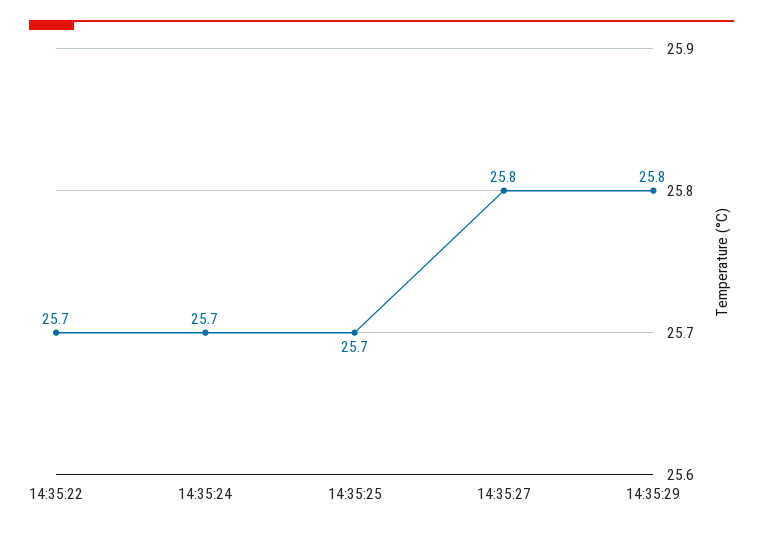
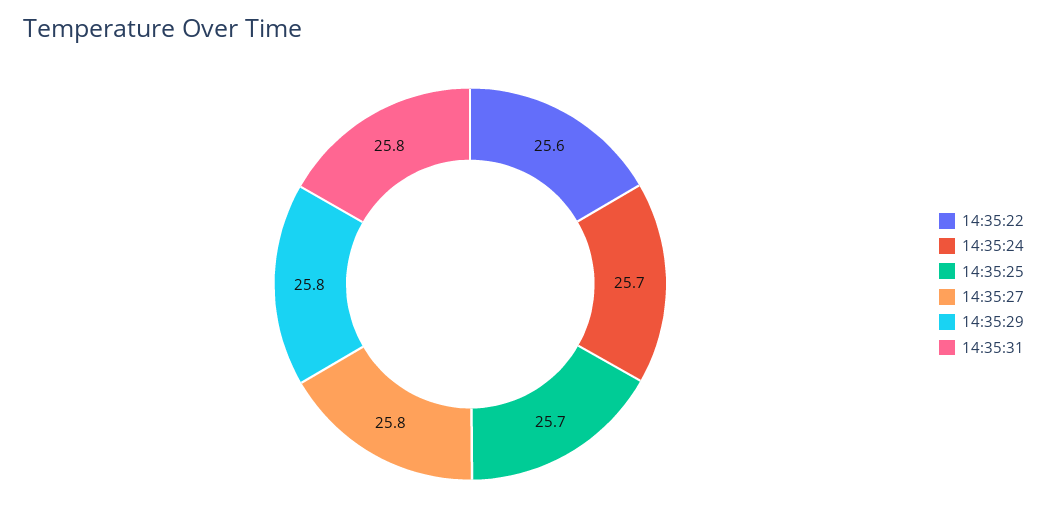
14:35:22: 25.7 -> 25.6
14:35:31: none -> 25.8

